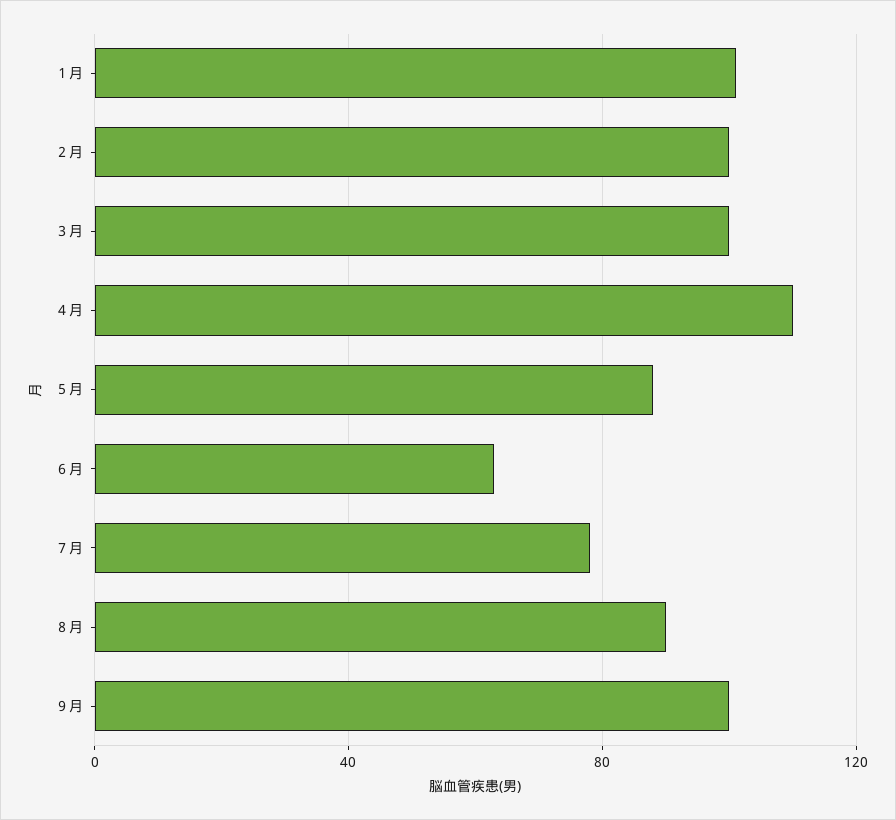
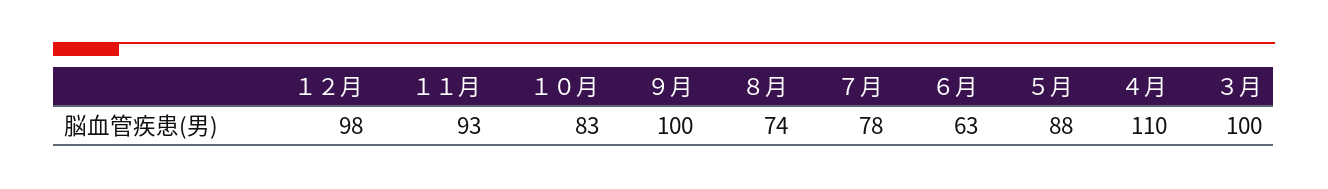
１月: 100 -> none
２月: 100 -> none
８月: 90 -> 74
１２月: none -> 98
１１月: none -> 93
１０月: none -> 83

